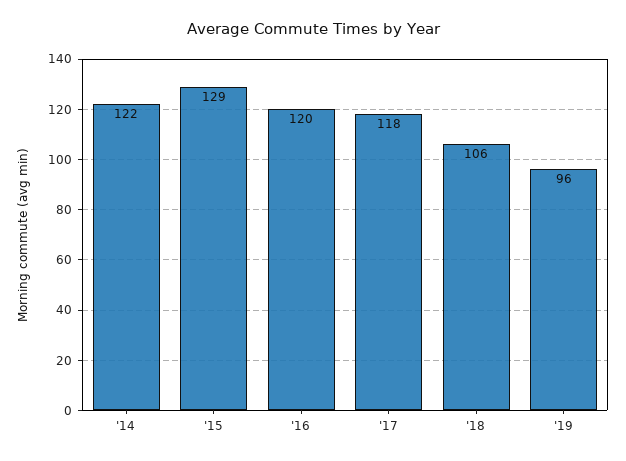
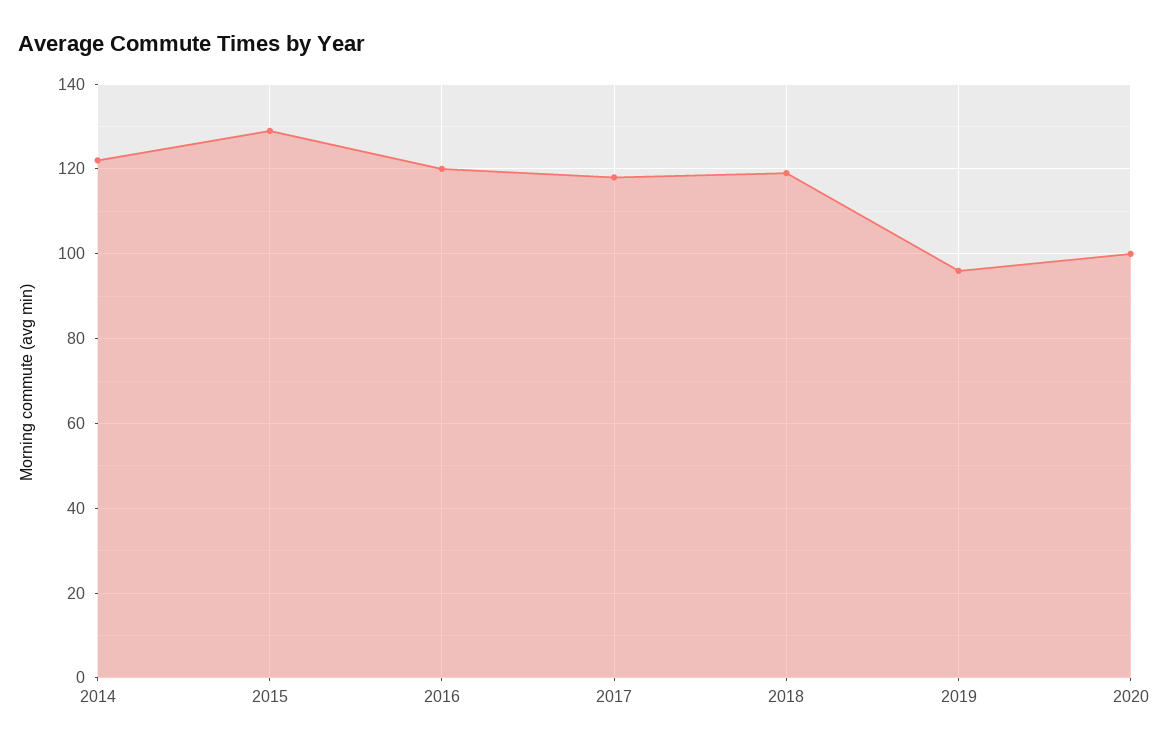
'18: 106 -> 120
2020: none -> 100

